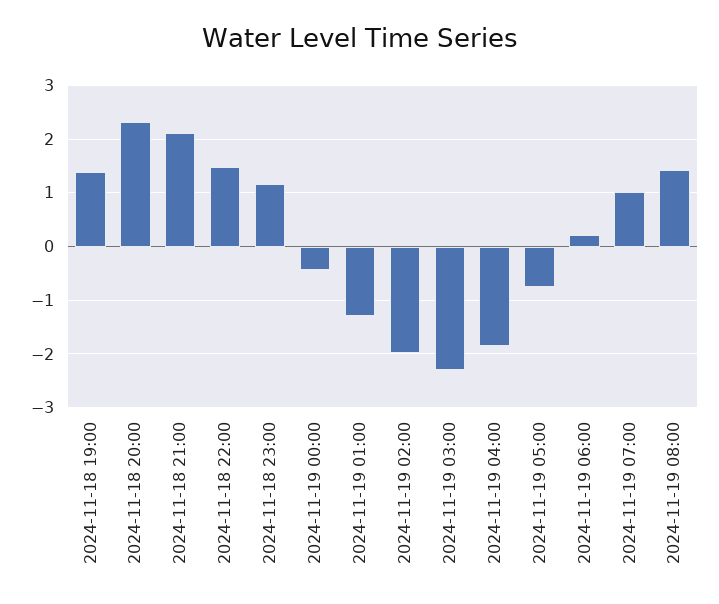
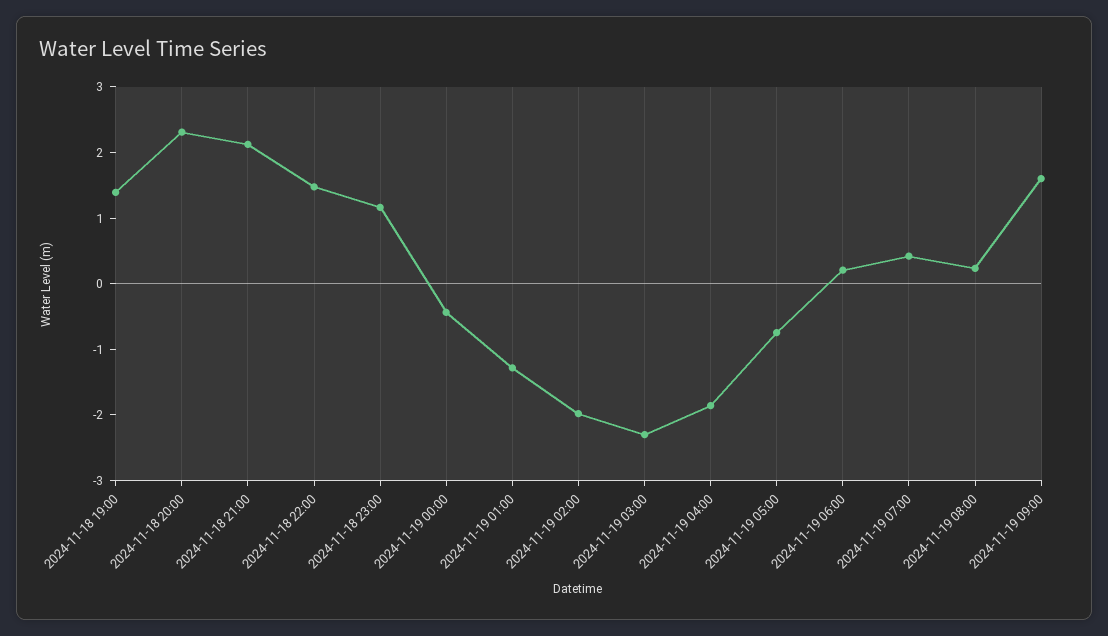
2024-11-19 07:00: 1 -> 0.4
2024-11-19 08:00: 1.4 -> 0.2
2024-11-19 09:00: none -> 1.6

